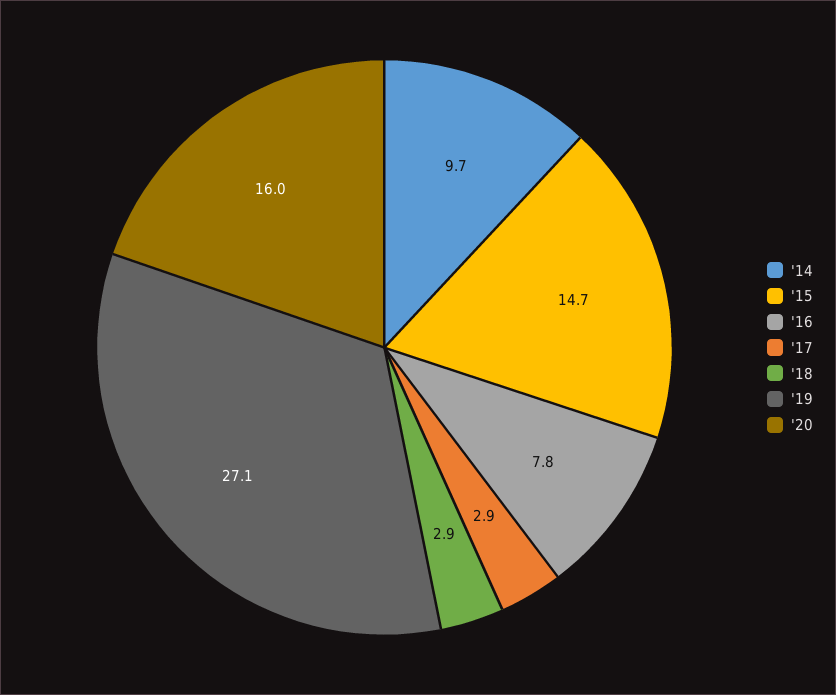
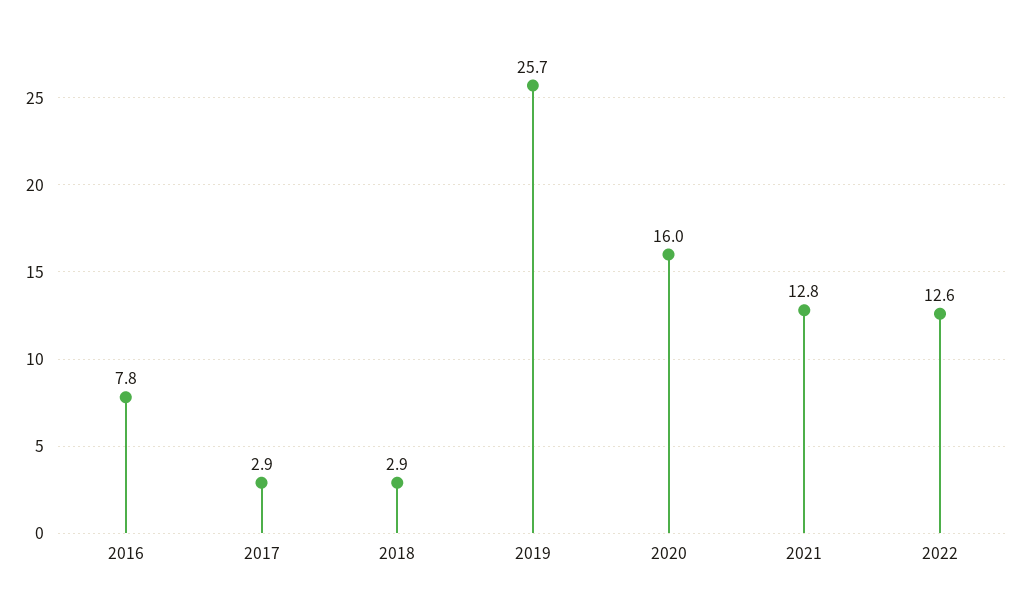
'14: 9.7 -> none
'15: 14.7 -> none
'19: 27.1 -> 25.7
2021: none -> 12.8
2022: none -> 12.6

